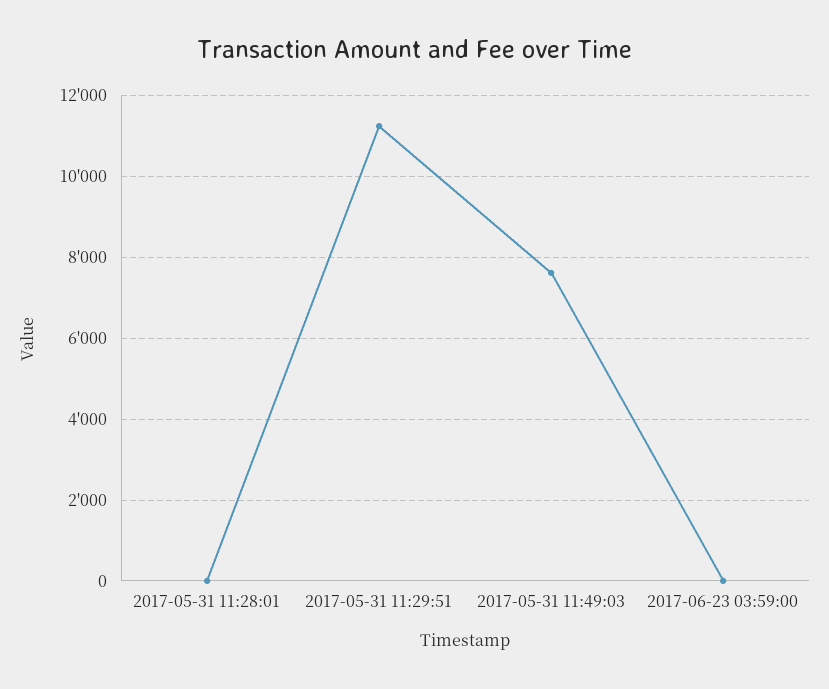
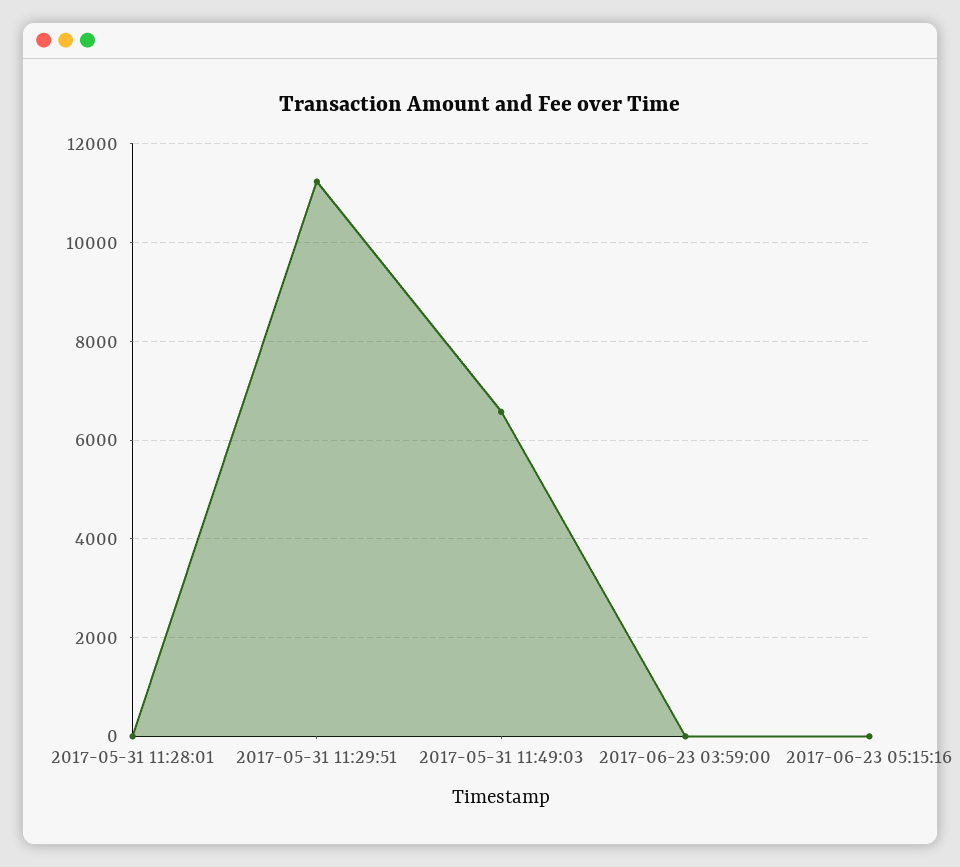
2017-05-31 11:49:03: 7600 -> 6600
2017-06-23 05:15:16: none -> 0

